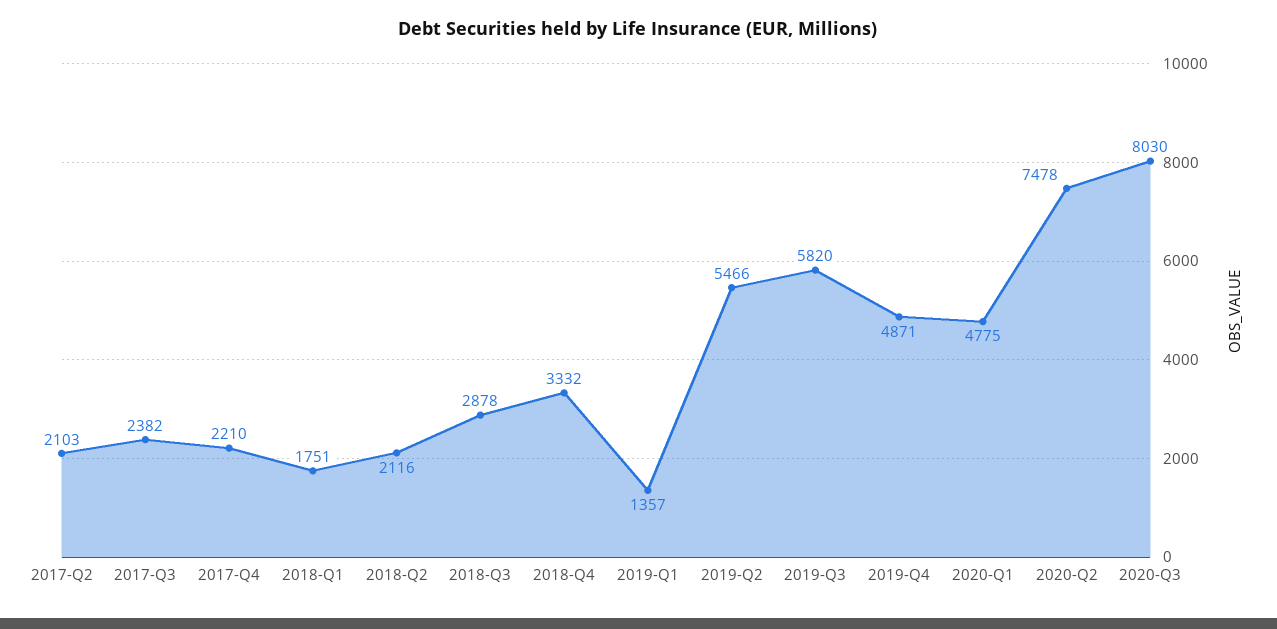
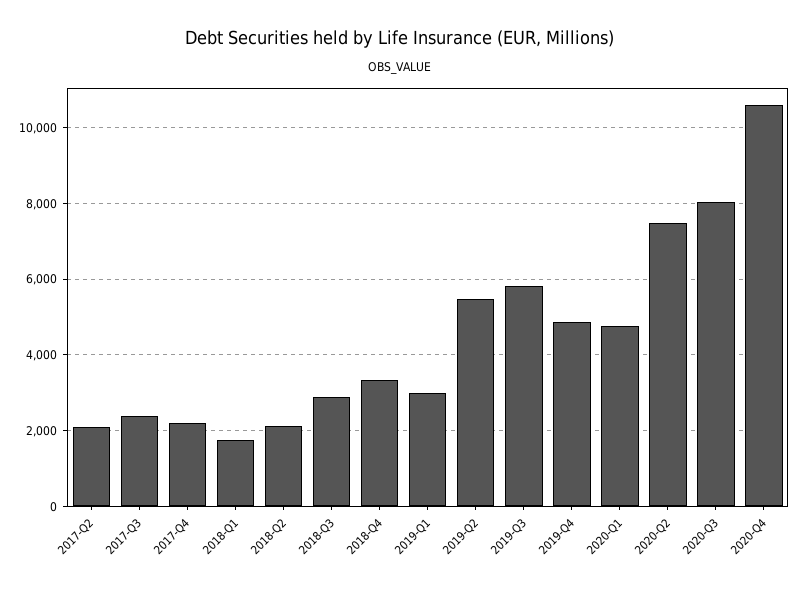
2019-Q1: 1357 -> 3000
2020-Q4: none -> 10600

